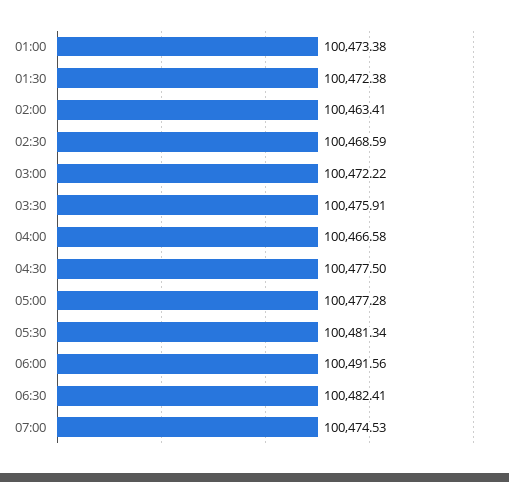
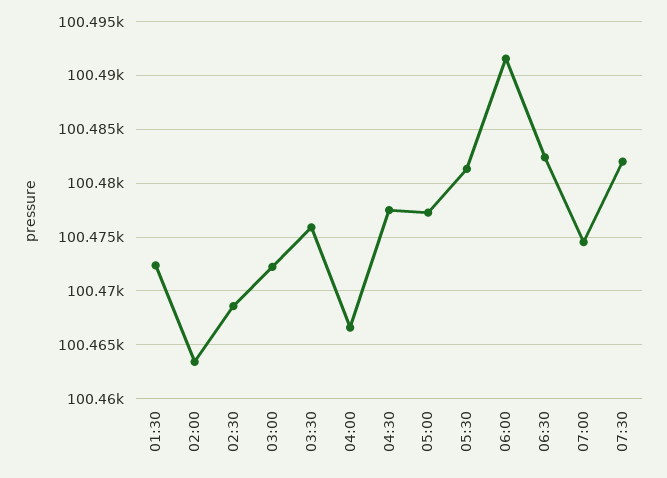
01:00: 100473.38 -> none
07:30: none -> 100482

